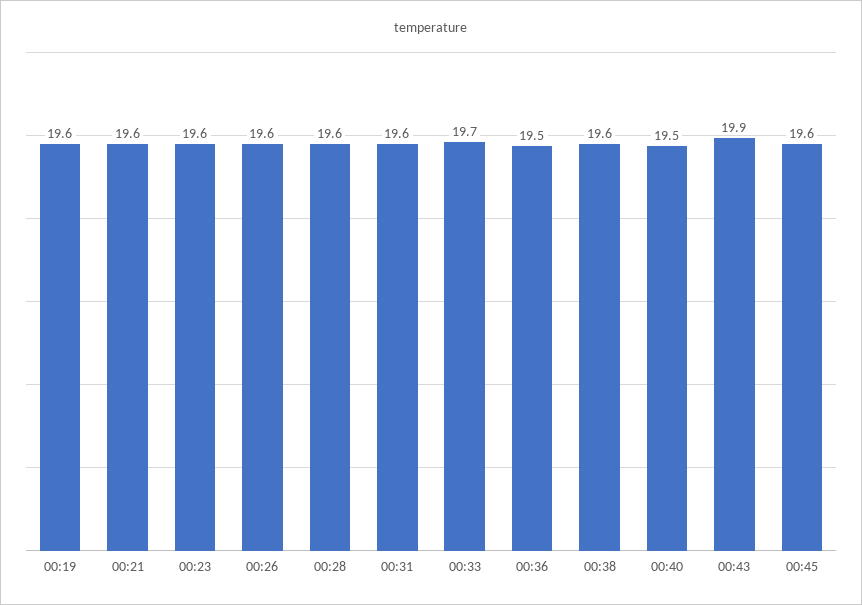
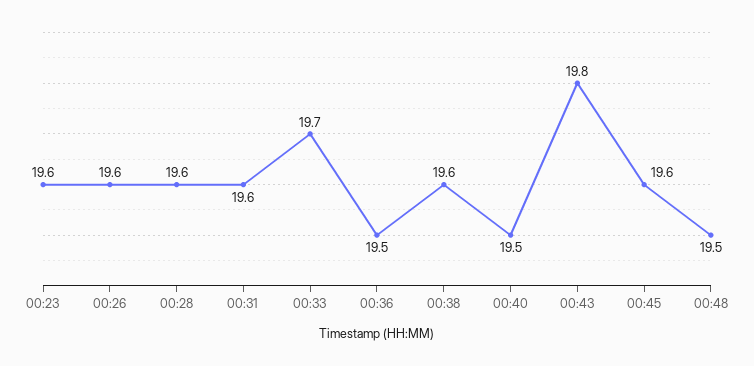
00:19: 19.6 -> none
00:21: 19.6 -> none
00:43: 19.9 -> 19.8
00:48: none -> 19.5

